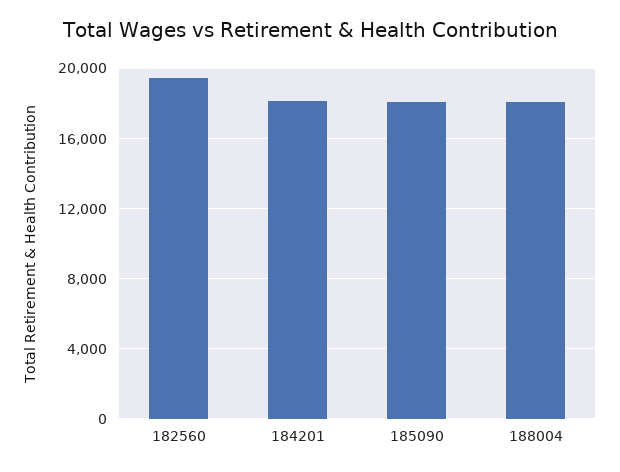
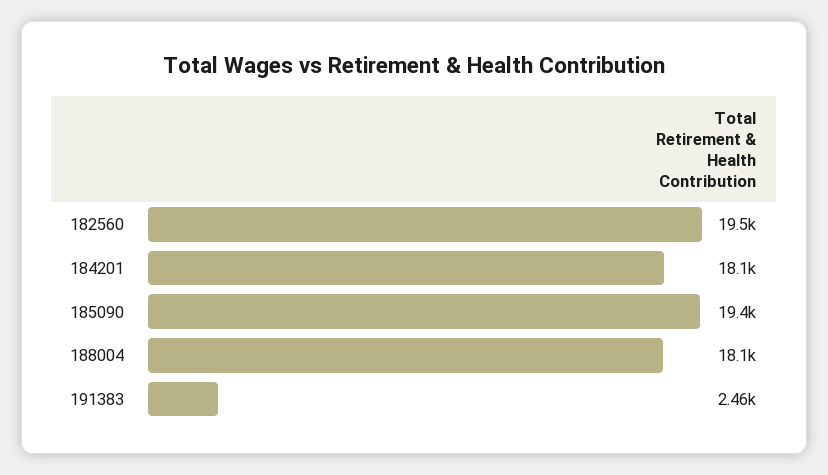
185090: 18000 -> 19400
191383: none -> 2460

